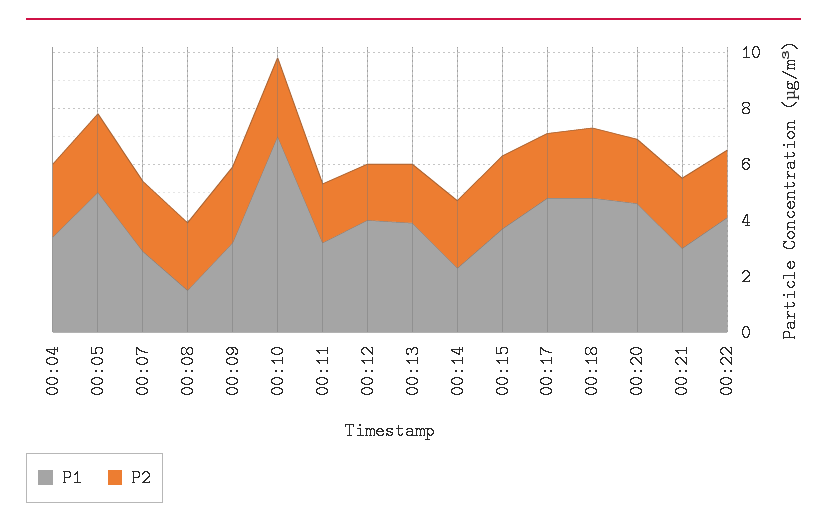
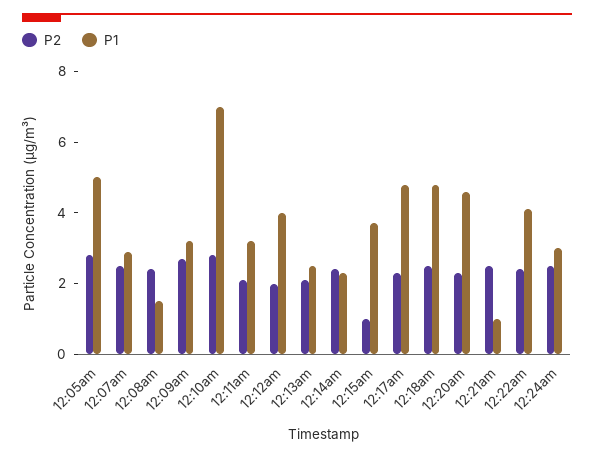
P1, 00:04: 3.5 -> none
P2, 00:04: 2.5 -> none
P1, 00:13: 4 -> 2.5
P2, 00:15: 2.5 -> 1
P1, 00:21: 3 -> 1
P2, 12:24am: none -> 2.5
P1, 12:24am: none -> 3

